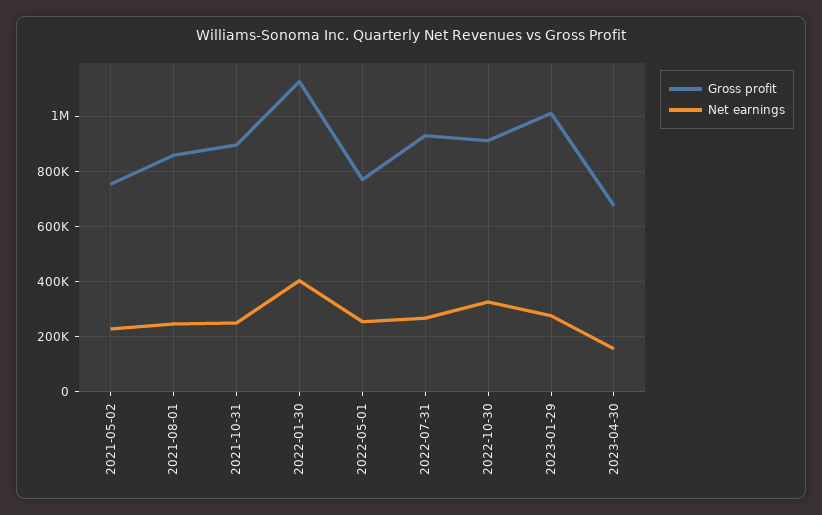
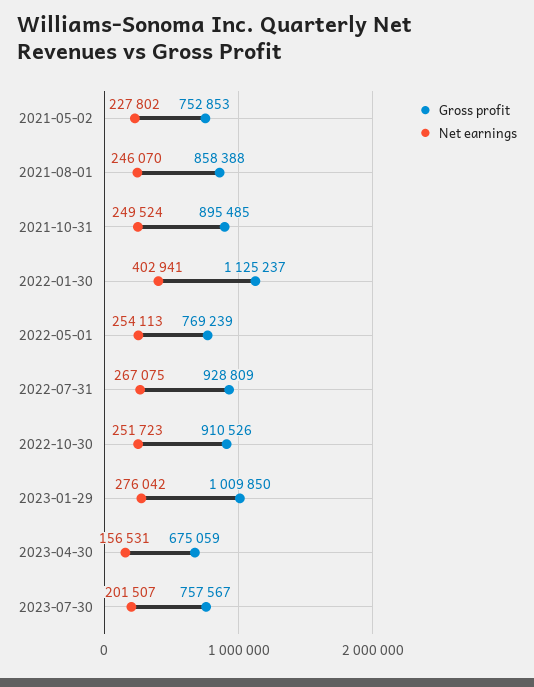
Net earnings, 2022-10-30: 325000 -> 251723
Gross profit, 2023-07-30: none -> 757567
Net earnings, 2023-07-30: none -> 201507

